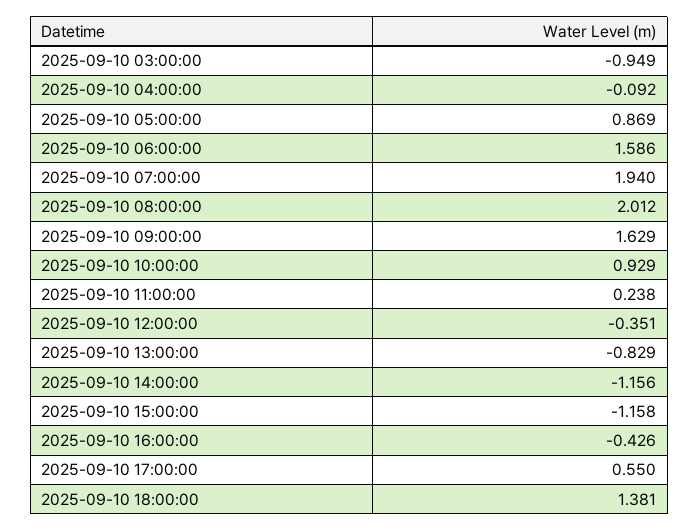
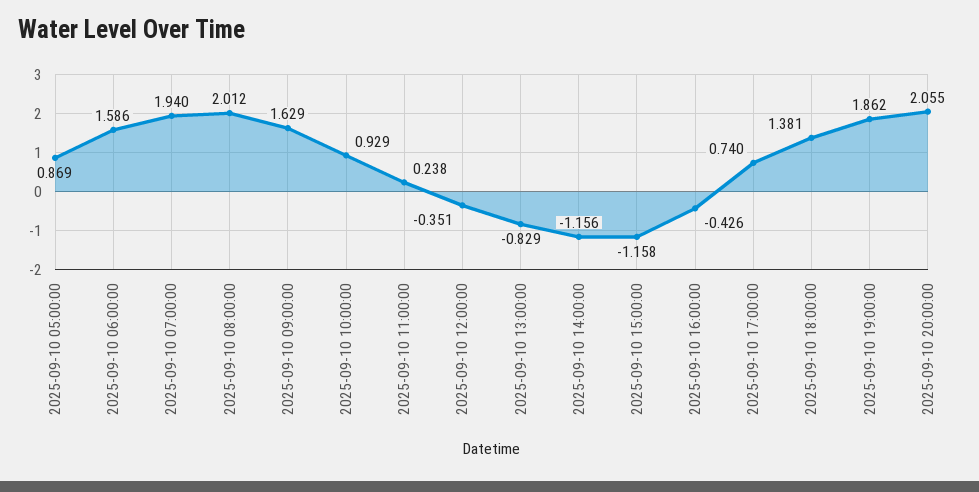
2025-09-10 03:00:00: -0.949 -> none
2025-09-10 04:00:00: -0.092 -> none
2025-09-10 17:00:00: 0.55 -> 0.74
2025-09-10 19:00:00: none -> 1.862
2025-09-10 20:00:00: none -> 2.055

